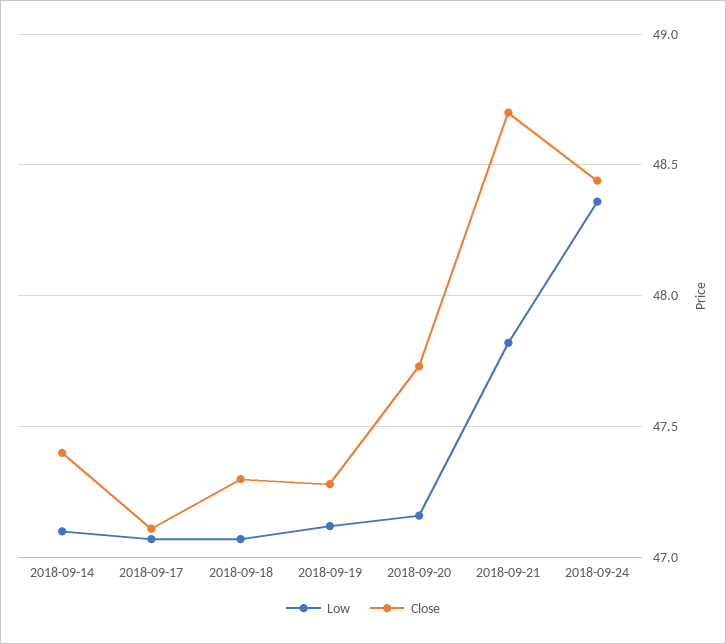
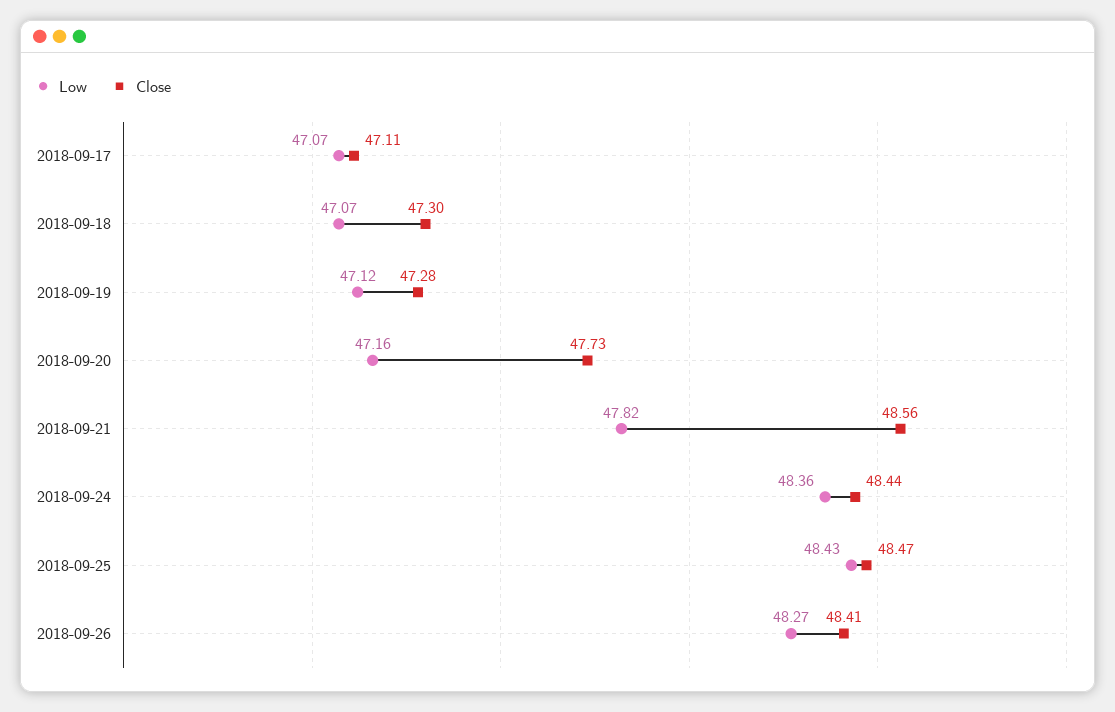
Low, 2018-09-14: 47.1 -> none
Close, 2018-09-14: 47.4 -> none
Close, 2018-09-21: 48.7 -> 48.56
Low, 2018-09-25: none -> 48.43
Close, 2018-09-25: none -> 48.47
Low, 2018-09-26: none -> 48.27
Close, 2018-09-26: none -> 48.41

